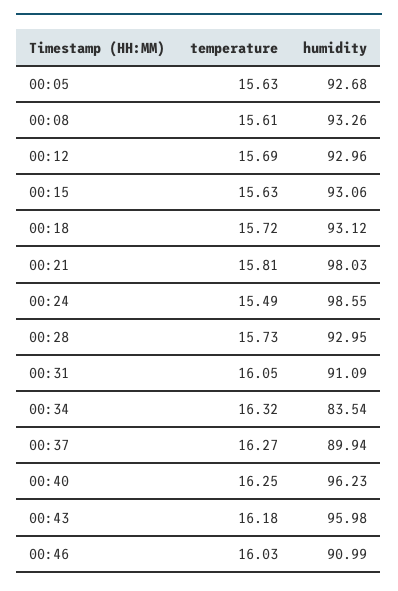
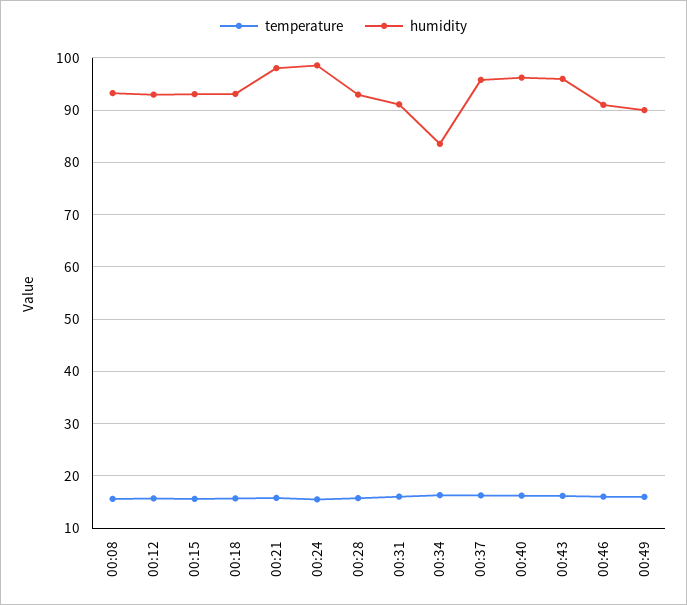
temperature, 00:05: 15.63 -> none
humidity, 00:05: 92.68 -> none
humidity, 00:37: 89.94 -> 96
temperature, 00:49: none -> 16
humidity, 00:49: none -> 90

